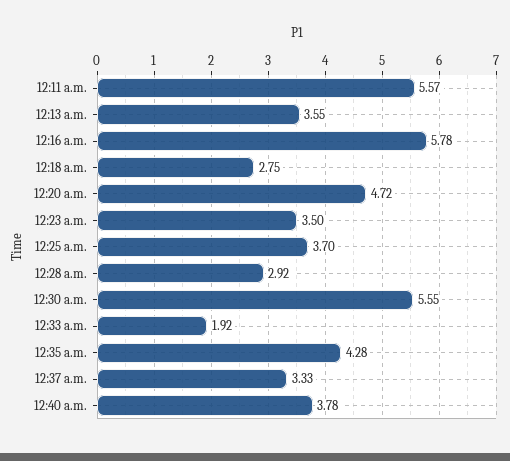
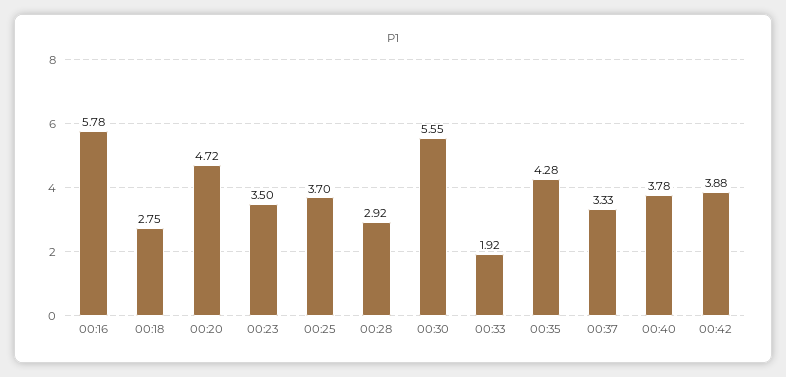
12:11 a.m.: 5.57 -> none
12:13 a.m.: 3.55 -> none
00:42: none -> 3.88

